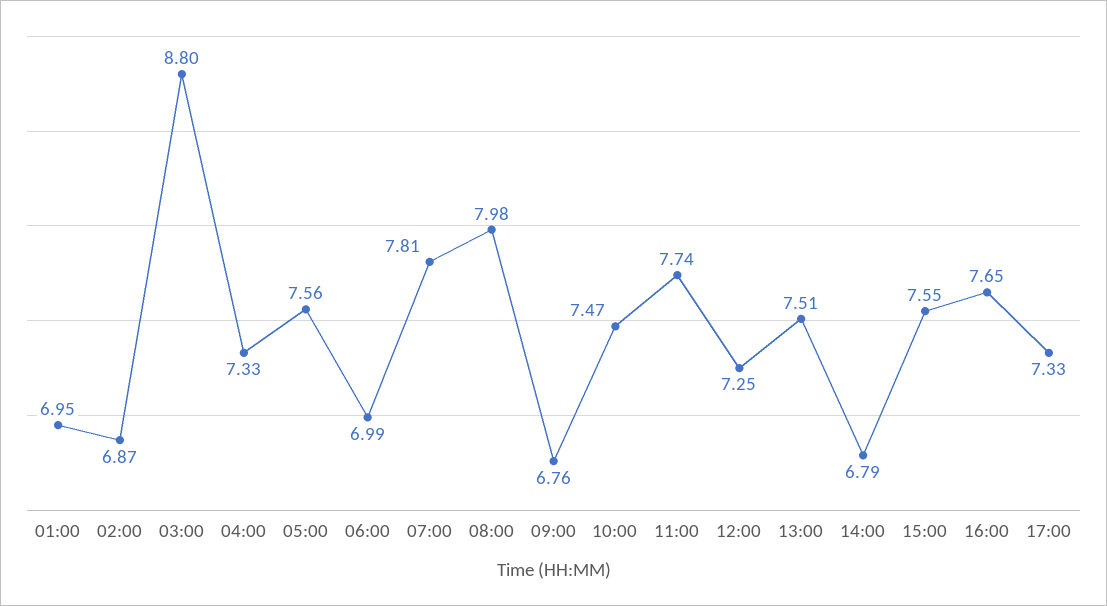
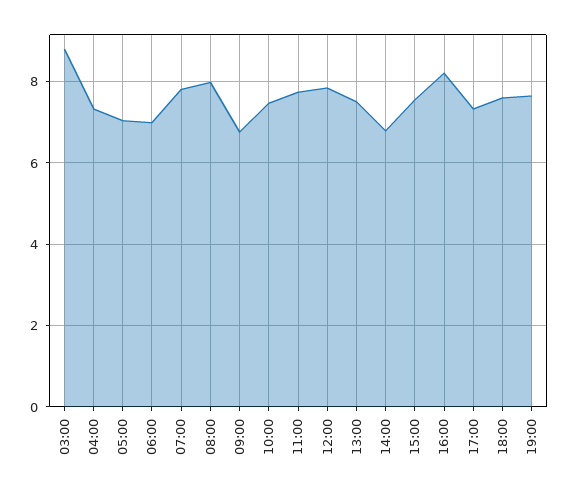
01:00: 6.95 -> none
02:00: 6.87 -> none
05:00: 7.56 -> 7
12:00: 7.25 -> 7.8
16:00: 7.65 -> 8.2
18:00: none -> 7.6
19:00: none -> 7.6

